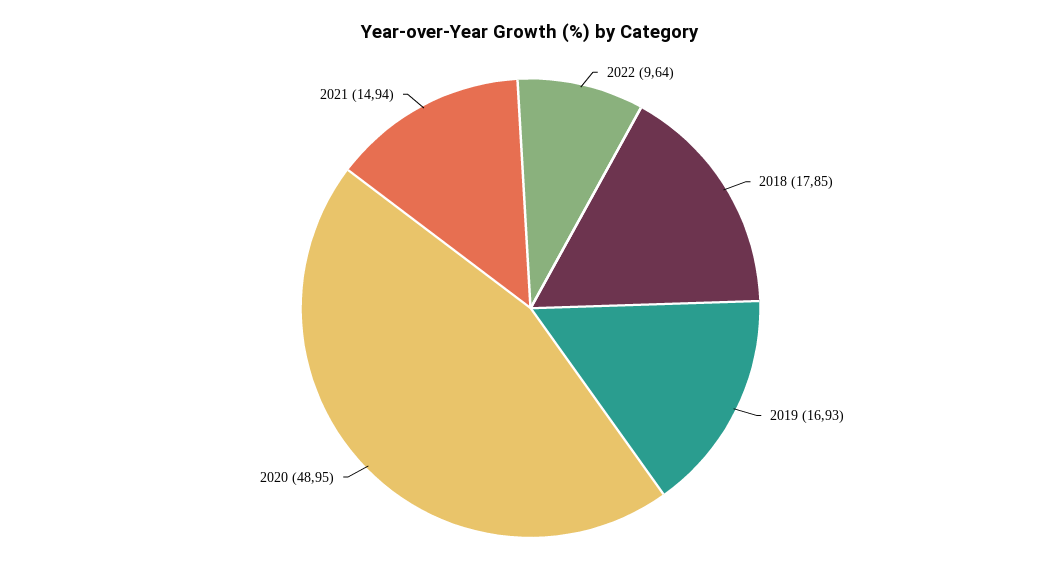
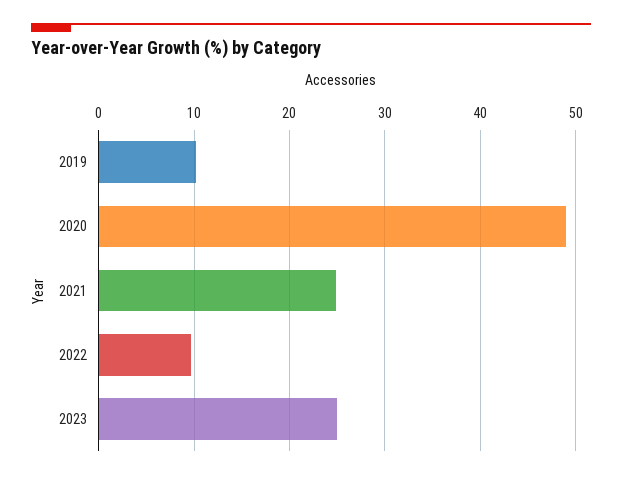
2018: 17.85 -> none
2019: 16.93 -> 10
2021: 14.94 -> 25
2023: none -> 25

